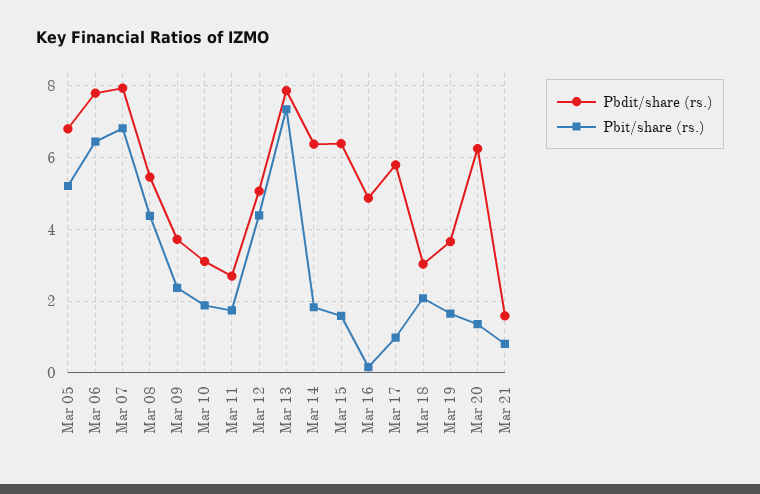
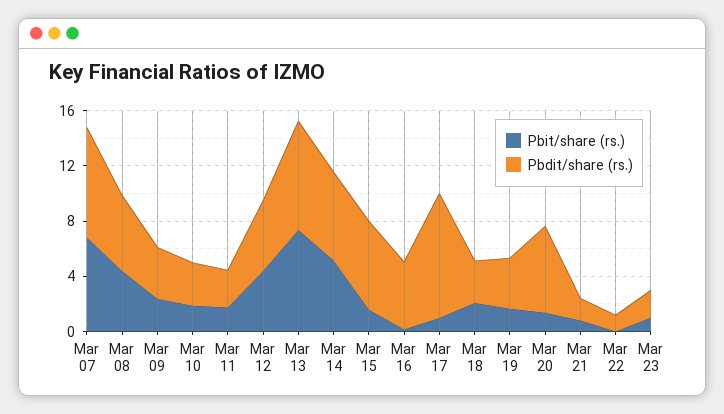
Pbdit/share (rs.), Mar 05: 6.8 -> none
Pbit/share (rs.), Mar 05: 5.2 -> none
Pbdit/share (rs.), Mar 06: 7.8 -> none
Pbit/share (rs.), Mar 06: 6.4 -> none
Pbit/share (rs.), Mar 14: 1.8 -> 5
Pbdit/share (rs.), Mar 17: 5.8 -> 9
Pbit/share (rs.), Mar 22: none -> 0
Pbdit/share (rs.), Mar 22: none -> 1
Pbit/share (rs.), Mar 23: none -> 1
Pbdit/share (rs.), Mar 23: none -> 2

